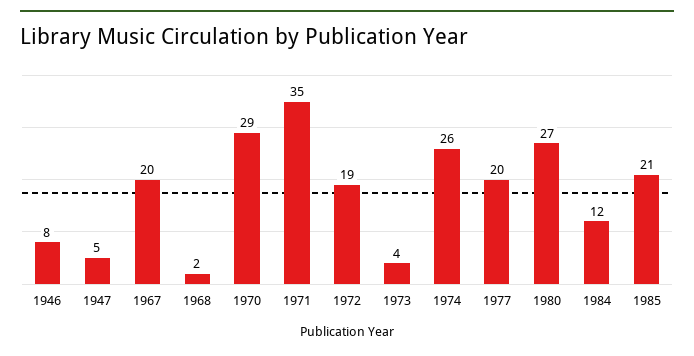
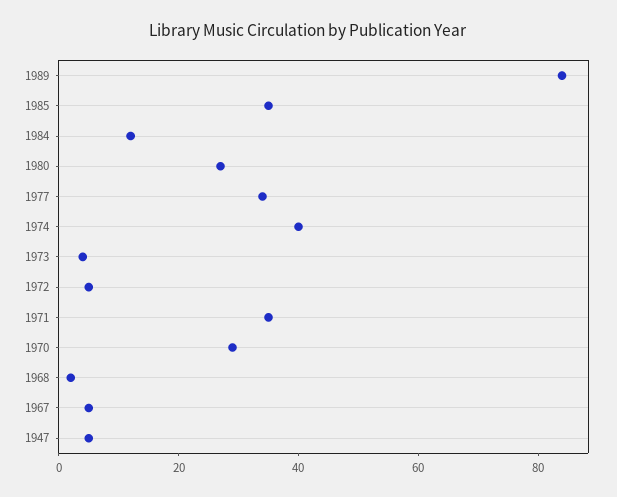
1946: 8 -> none
1967: 20 -> 5
1972: 19 -> 5
1974: 26 -> 40
1977: 20 -> 35
1985: 21 -> 35
1989: none -> 85

